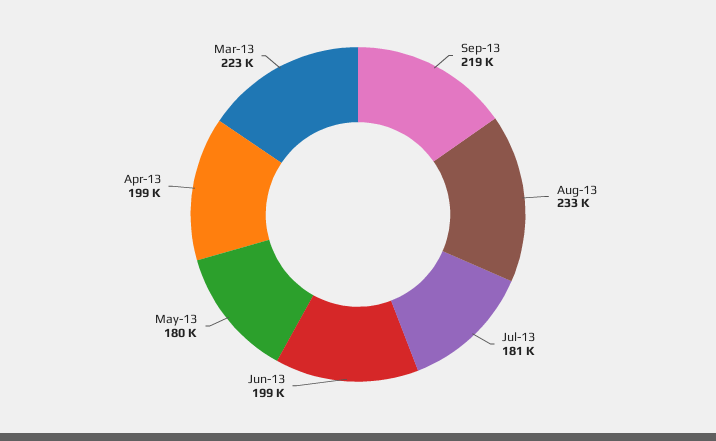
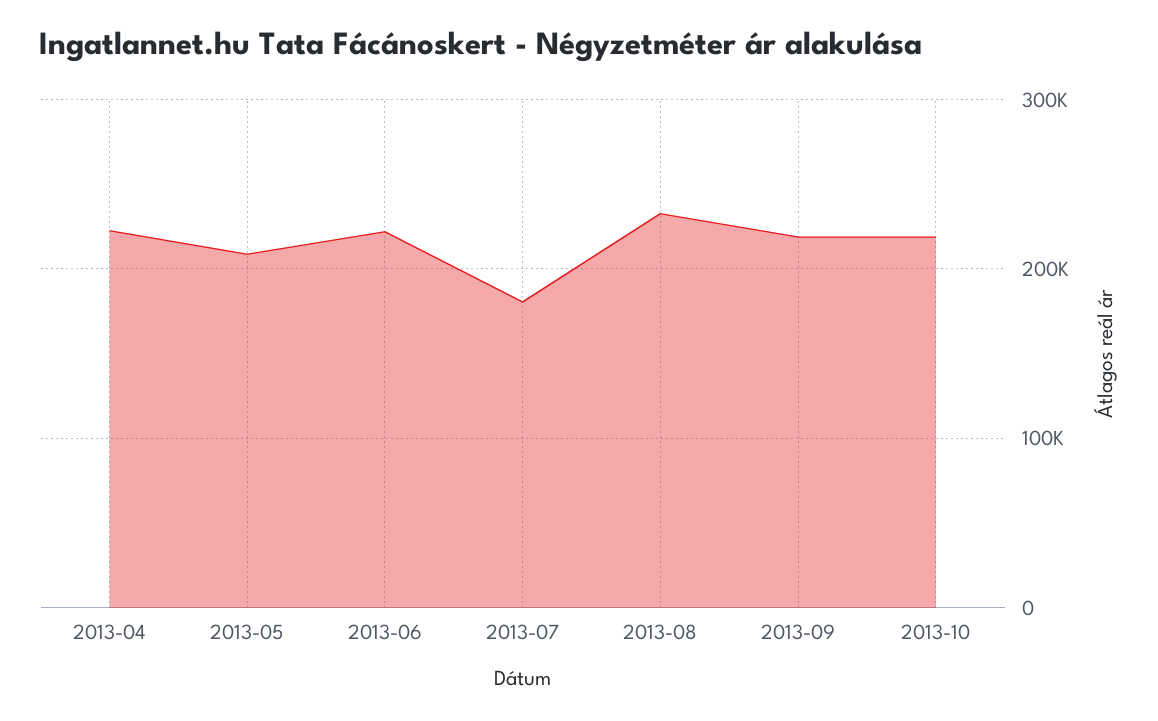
Jun-13: 199000 -> 220000
May-13: 180000 -> 210000
Apr-13: 199000 -> 220000
Mar-13: 223000 -> none
2013-10: none -> 220000

